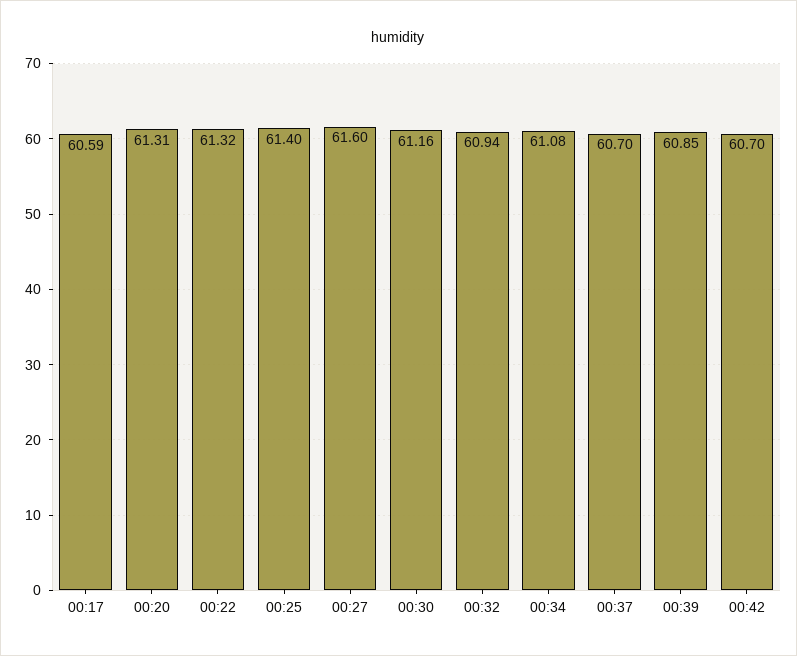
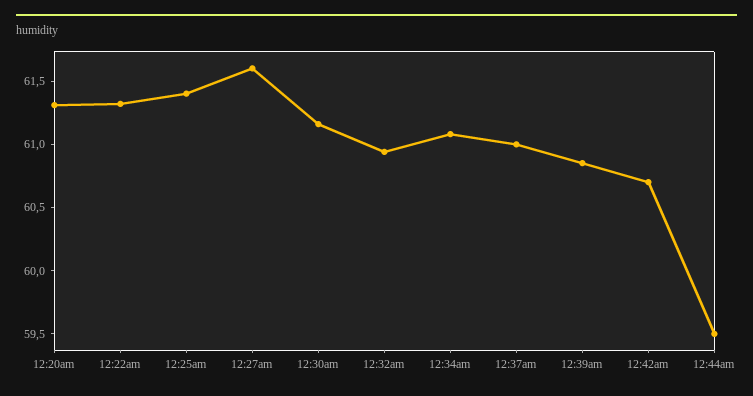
00:17: 60.59 -> none
00:37: 60.7 -> 61
12:44am: none -> 59.5

